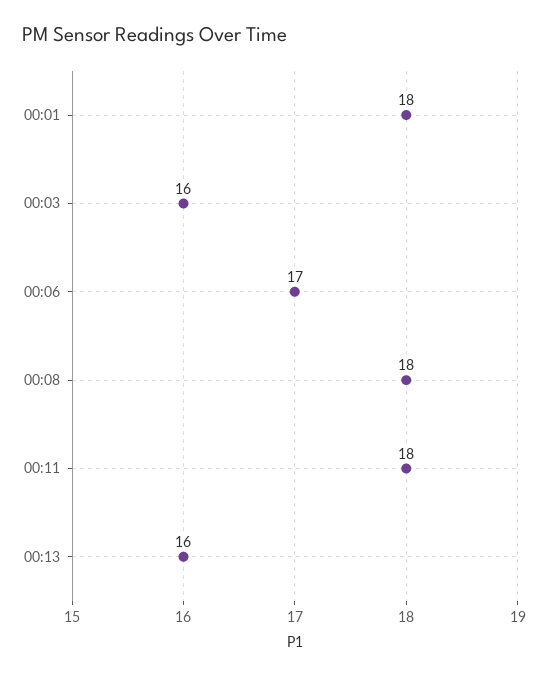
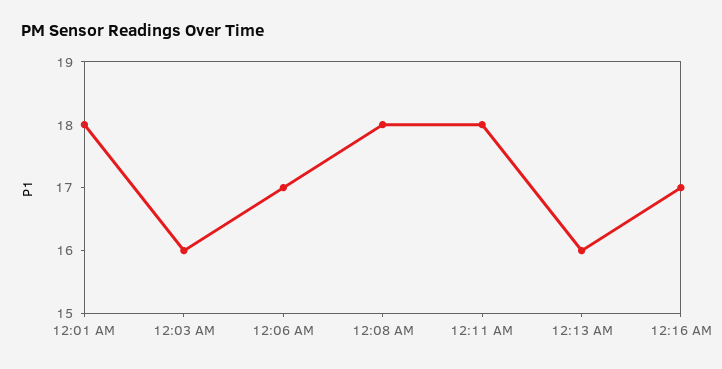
12:16 AM: none -> 17

